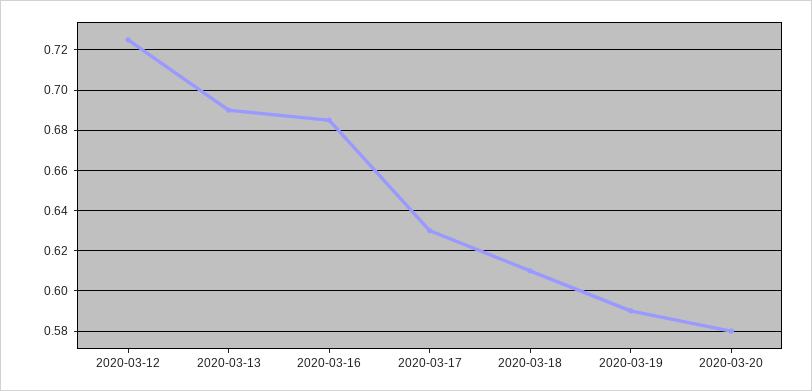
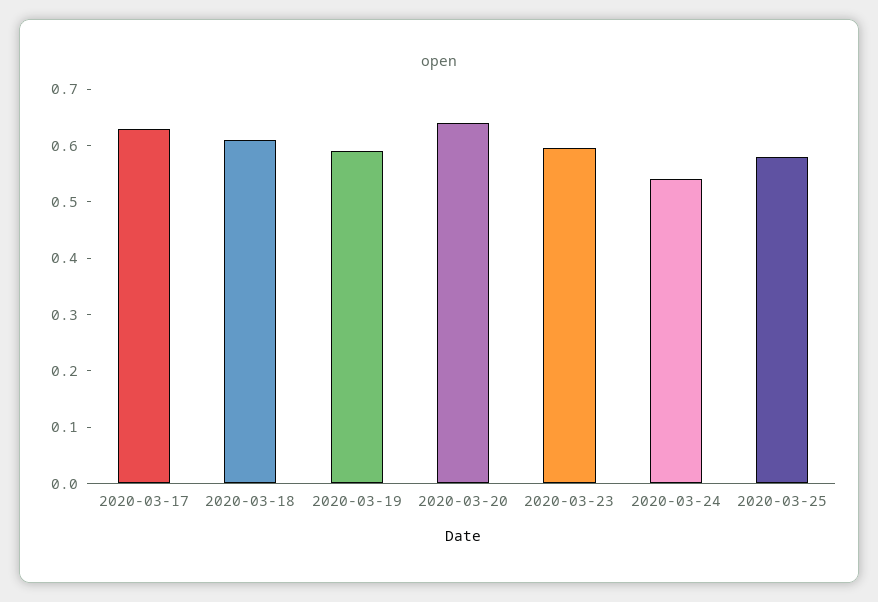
2020-03-12: 0.725 -> none
2020-03-13: 0.69 -> none
2020-03-16: 0.685 -> none
2020-03-20: 0.58 -> 0.64
2020-03-23: none -> 0.6
2020-03-24: none -> 0.54
2020-03-25: none -> 0.58

